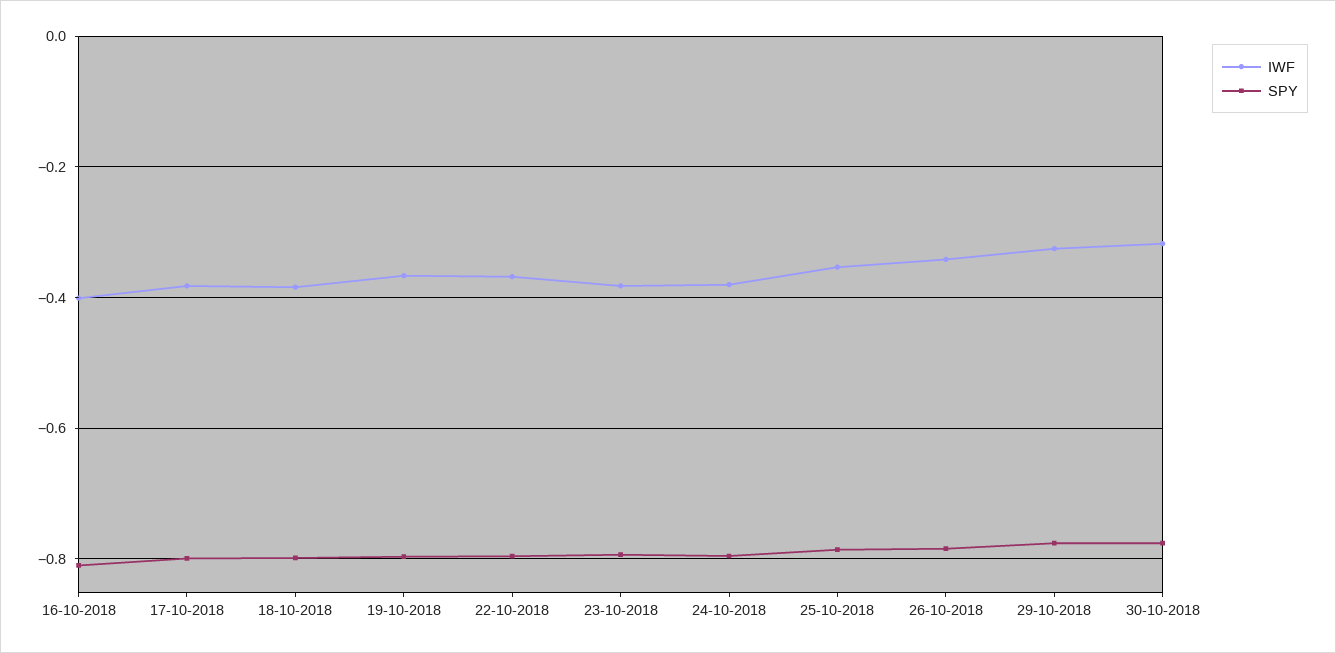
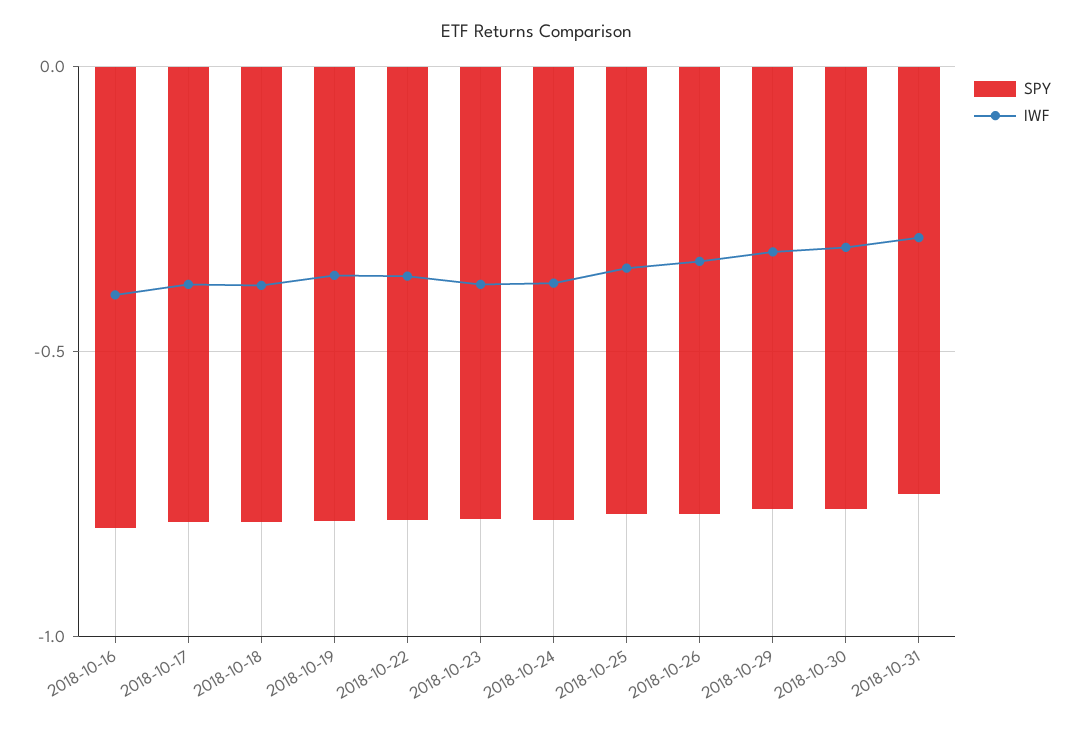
SPY, 2018-10-31: none -> -0.75
IWF, 2018-10-31: none -> -0.3

